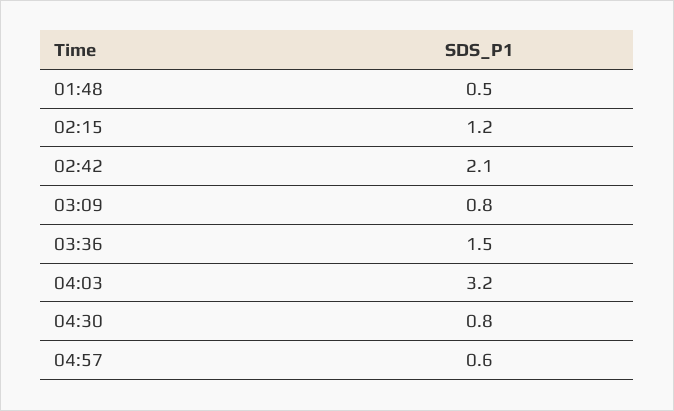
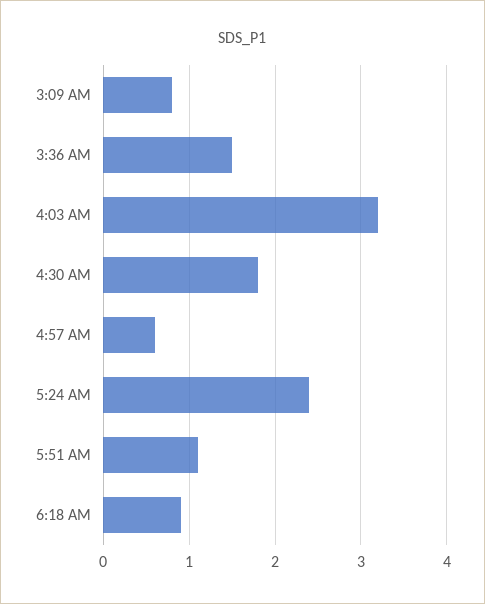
01:48: 0.5 -> none
02:15: 1.2 -> none
02:42: 2.1 -> none
04:30: 0.8 -> 1.8
5:24 AM: none -> 2.4
5:51 AM: none -> 1.1
6:18 AM: none -> 0.9

